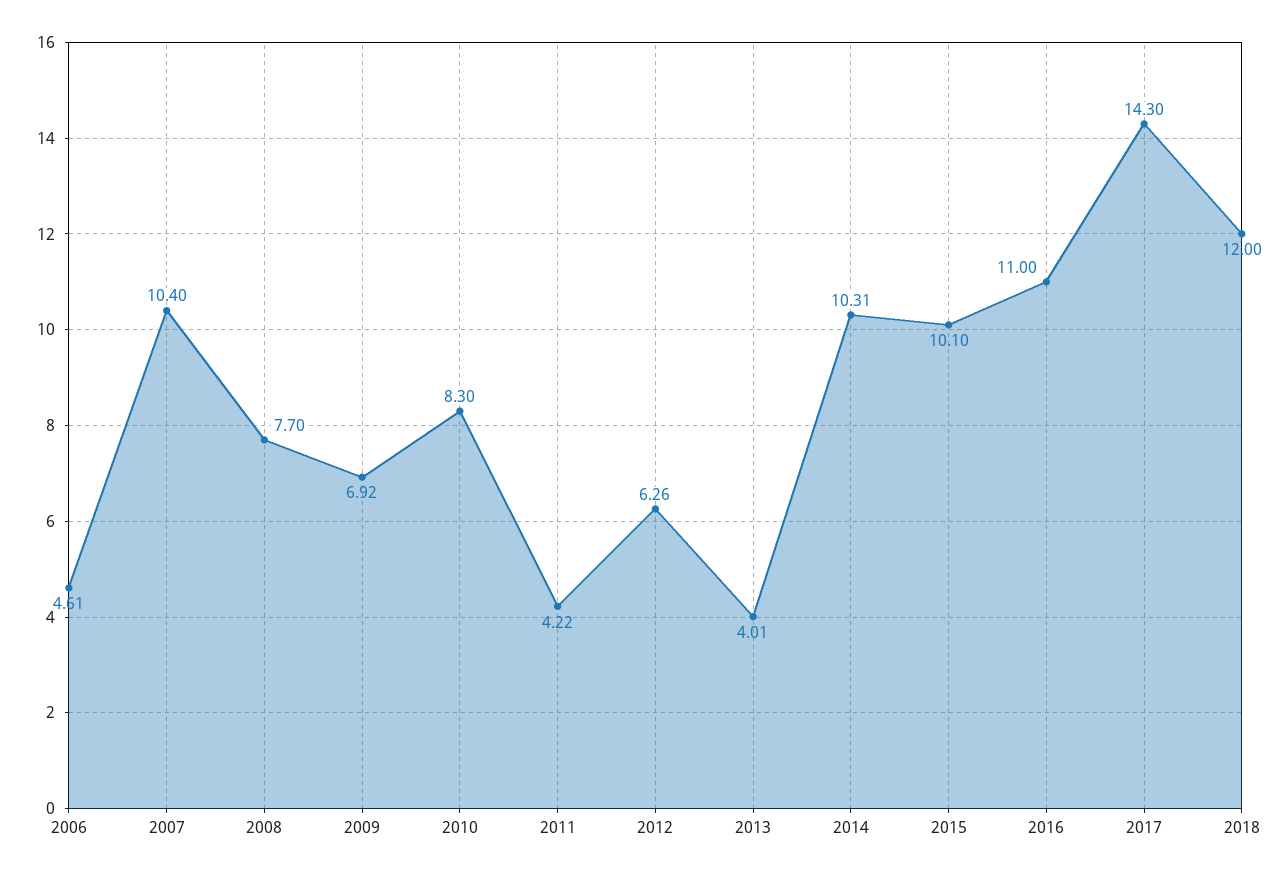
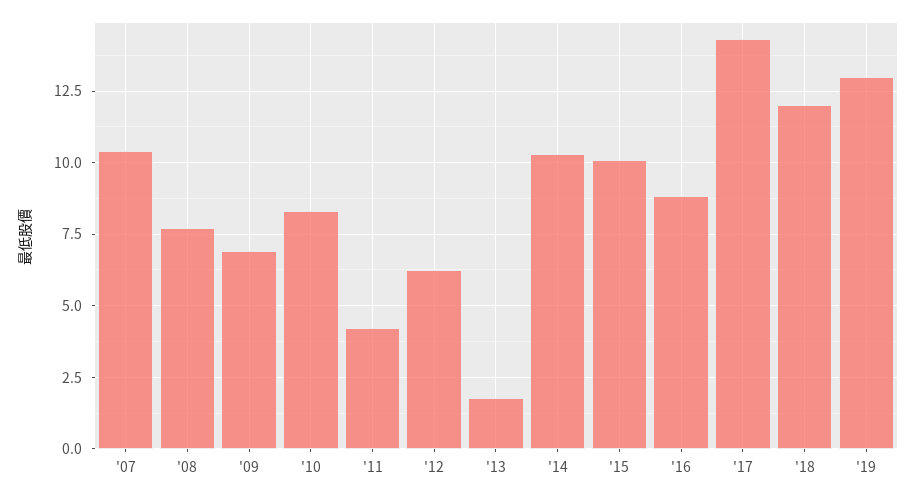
2006: 4.61 -> none
2013: 4.01 -> 1.75
2016: 11 -> 8.75
'19: none -> 13

